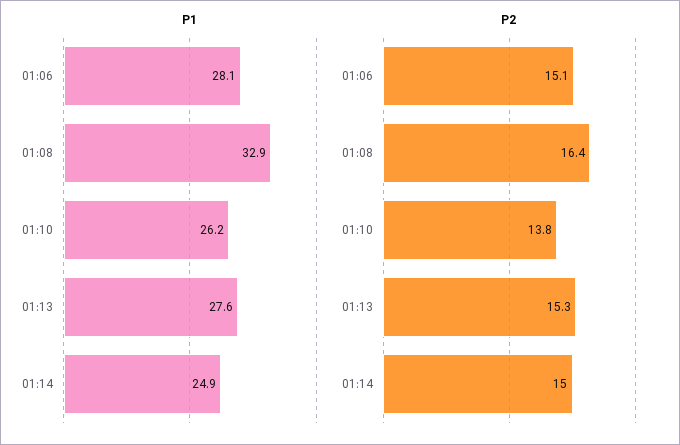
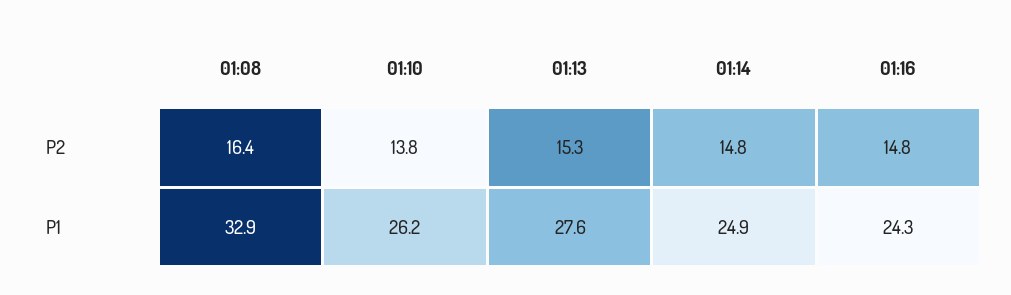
P1, 01:06: 28.1 -> none
P2, 01:06: 15.1 -> none
P2, 01:14: 15 -> 14.8
P2, 01:16: none -> 14.8
P1, 01:16: none -> 24.3

